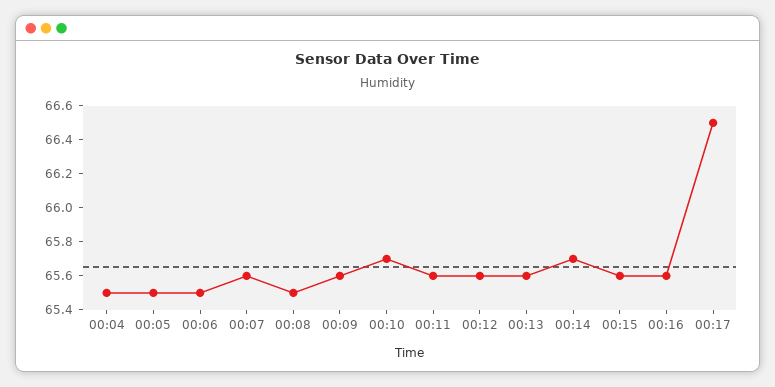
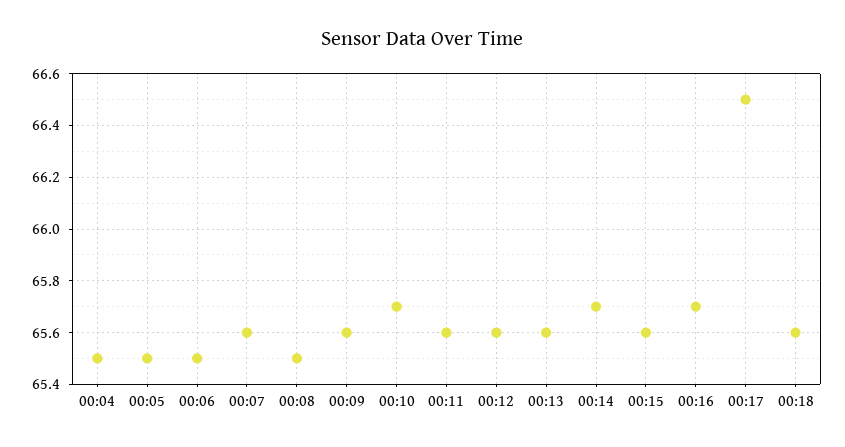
00:16: 65.6 -> 65.7
00:18: none -> 65.6

